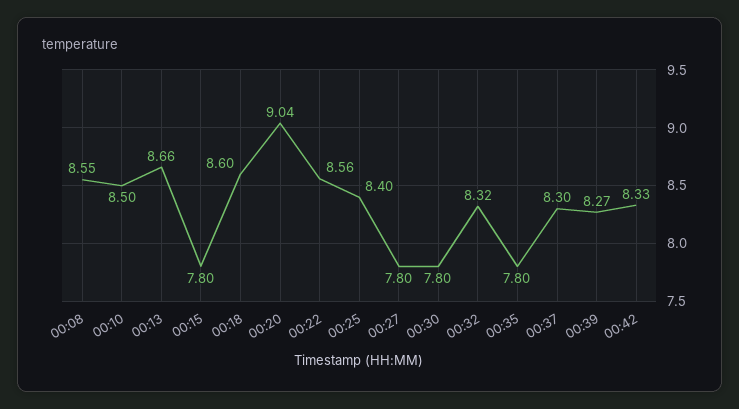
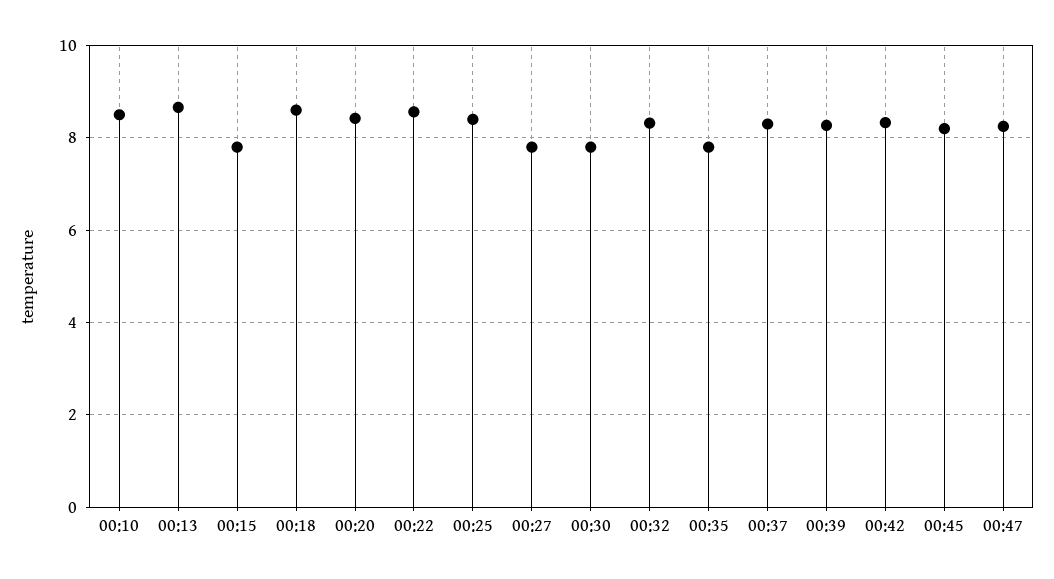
00:08: 8.55 -> none
00:20: 9.04 -> 8.4
00:45: none -> 8.2
00:47: none -> 8.2

